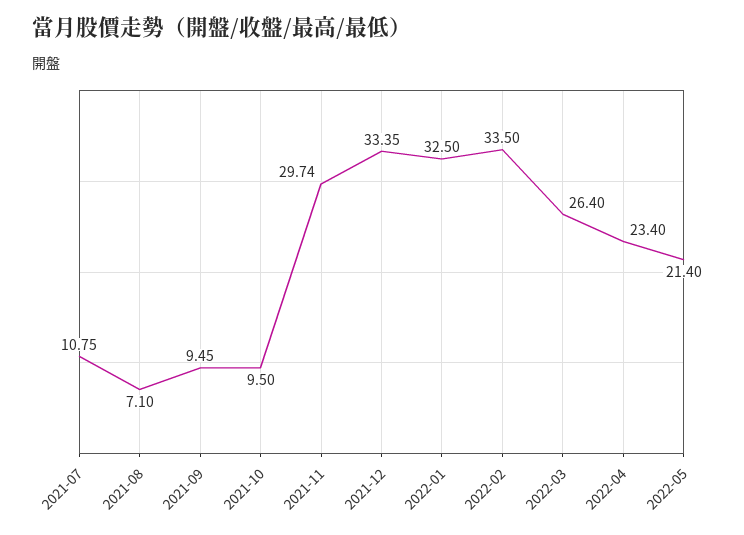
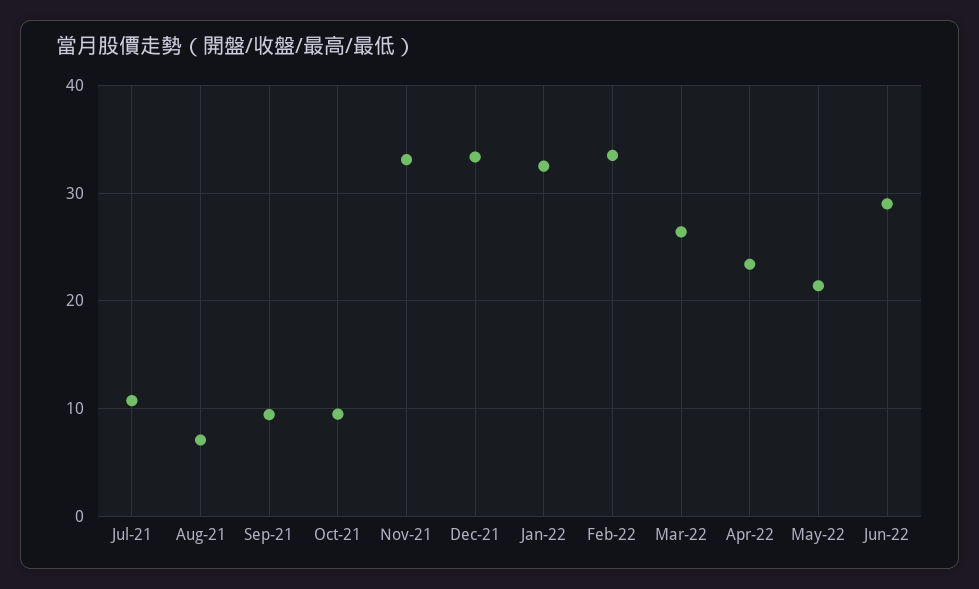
2021-11: 29.74 -> 33
Jun-22: none -> 29

